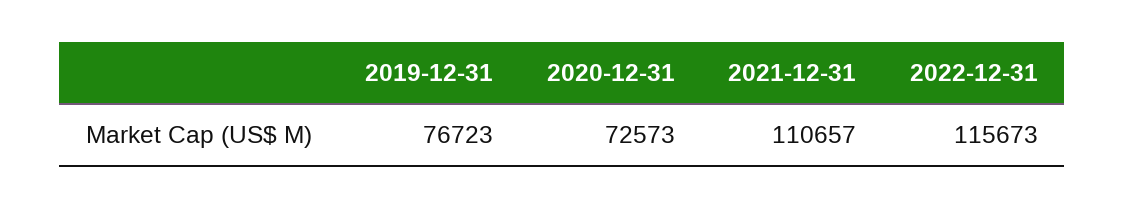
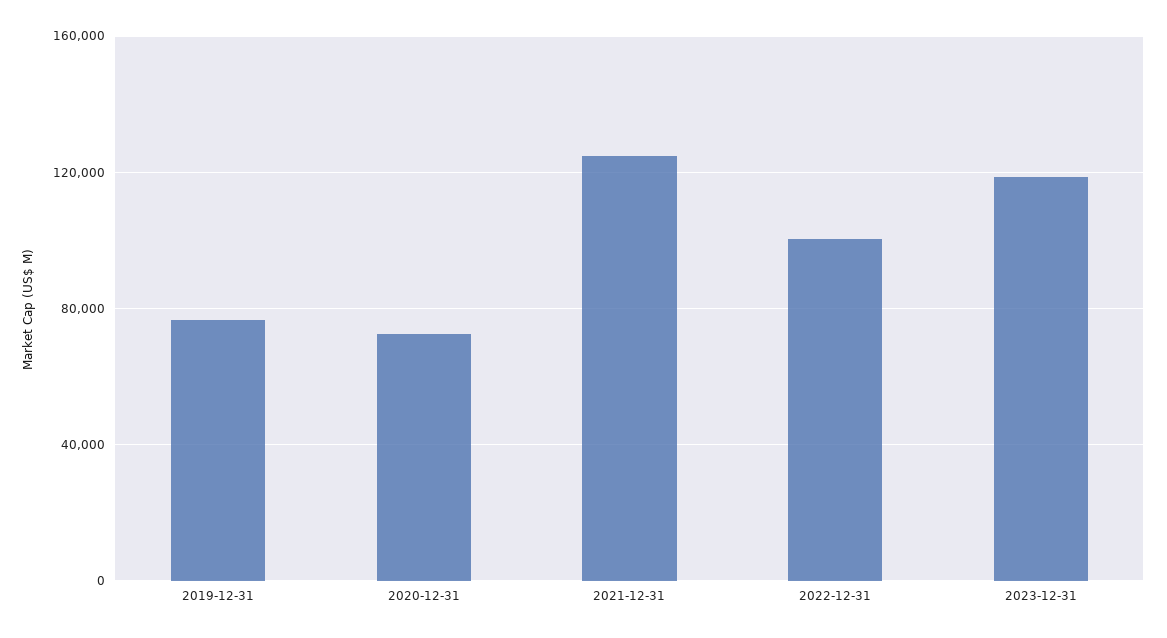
2021-12-31: 110657 -> 125000
2022-12-31: 115673 -> 100000
2023-12-31: none -> 120000

